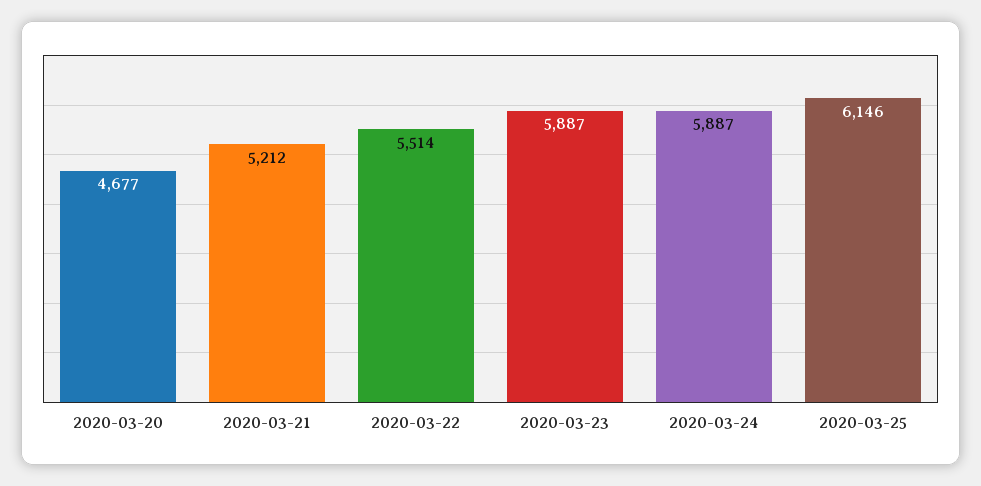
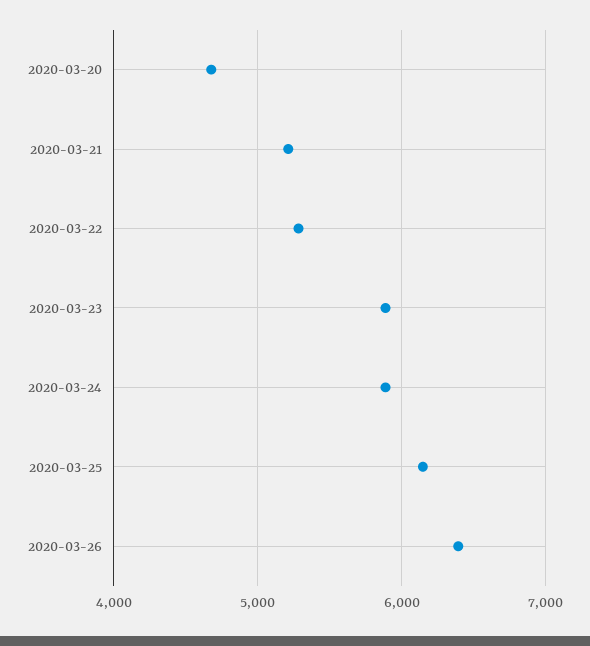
2020-03-22: 5514 -> 5300
2020-03-26: none -> 6400

